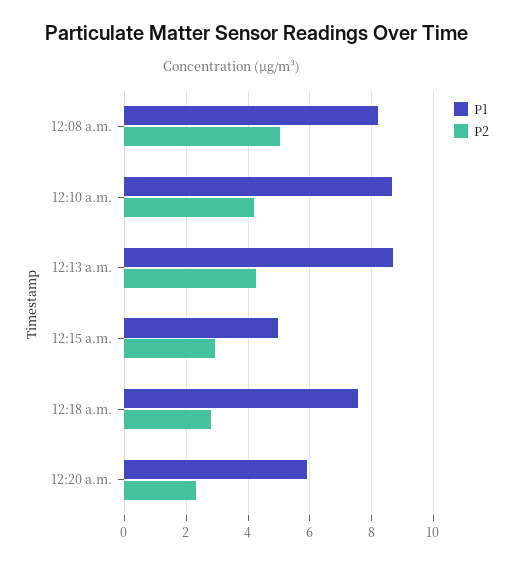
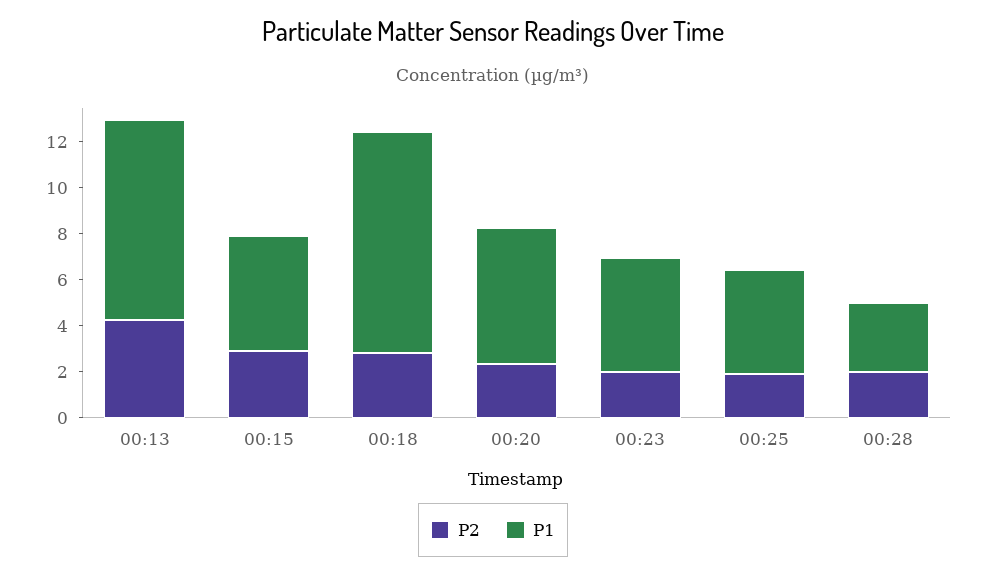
P1, 12:08 a.m.: 8.2 -> none
P2, 12:08 a.m.: 5 -> none
P1, 12:10 a.m.: 8.6 -> none
P2, 12:10 a.m.: 4.2 -> none
P1, 12:18 a.m.: 7.6 -> 9.5
P2, 00:23: none -> 2
P1, 00:23: none -> 5
P2, 00:25: none -> 2
P1, 00:25: none -> 4.5
P2, 00:28: none -> 2
P1, 00:28: none -> 3

